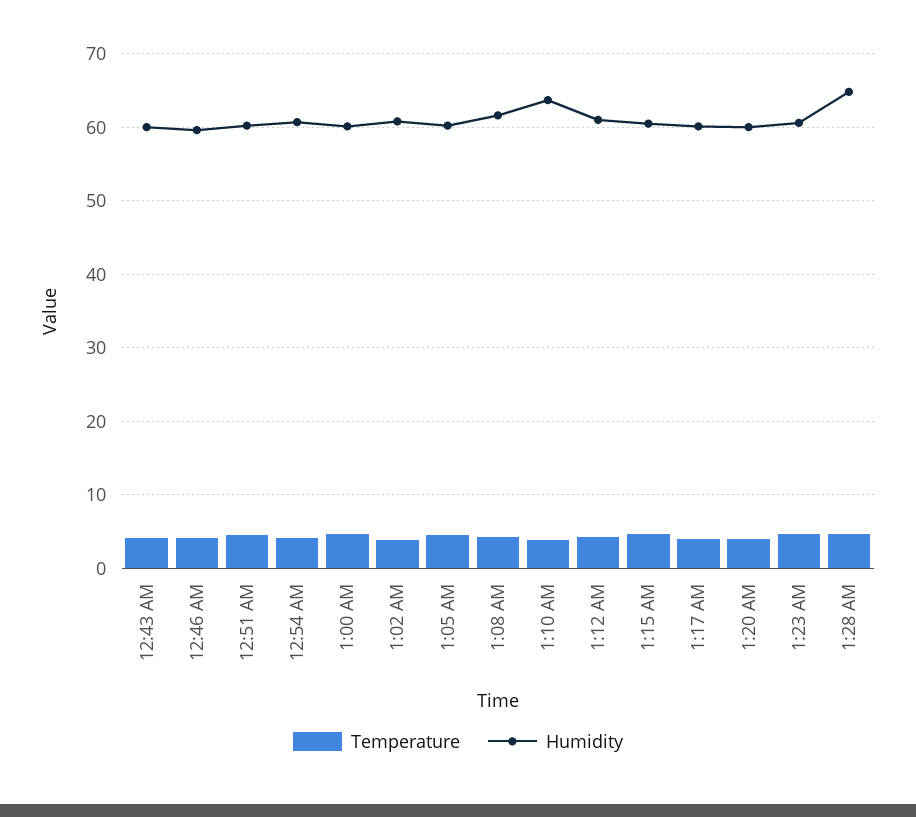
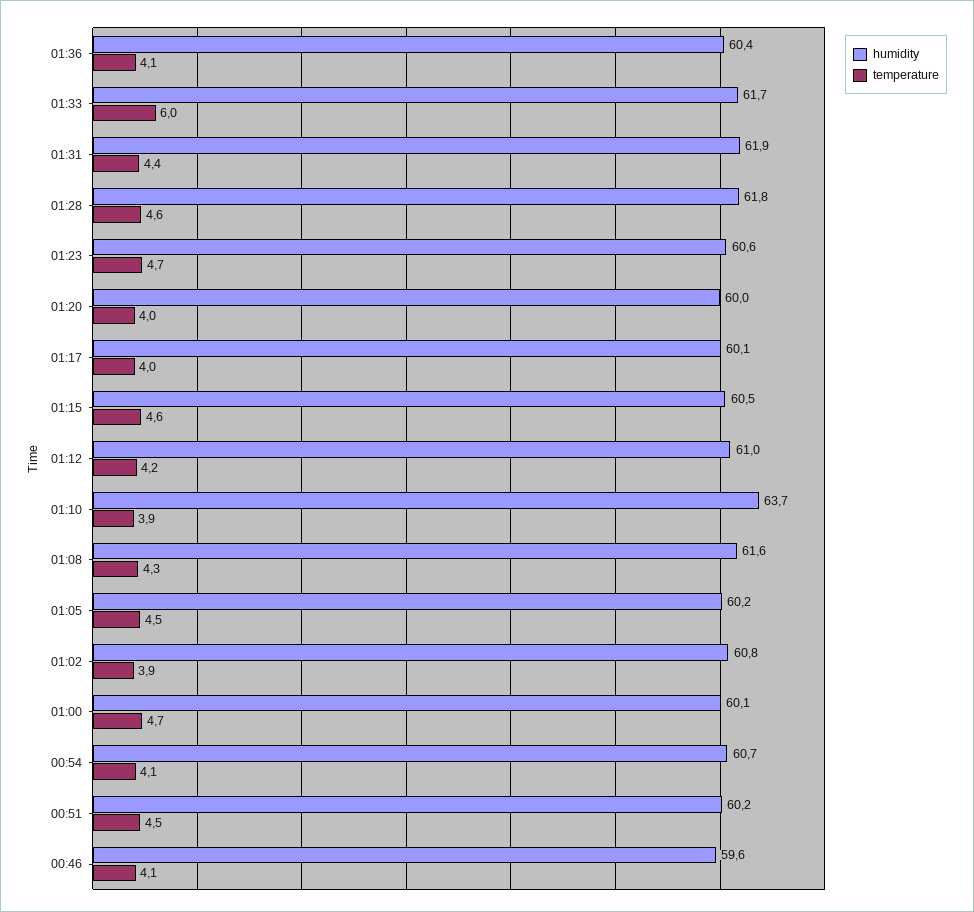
Temperature, 12:43 AM: 4 -> none
Humidity, 12:43 AM: 60 -> none
Humidity, 1:28 AM: 65 -> 61.8
Humidity, 01:36: none -> 60.4
Temperature, 01:36: none -> 4.1
Humidity, 01:33: none -> 61.7
Temperature, 01:33: none -> 6
Humidity, 01:31: none -> 61.9
Temperature, 01:31: none -> 4.4

